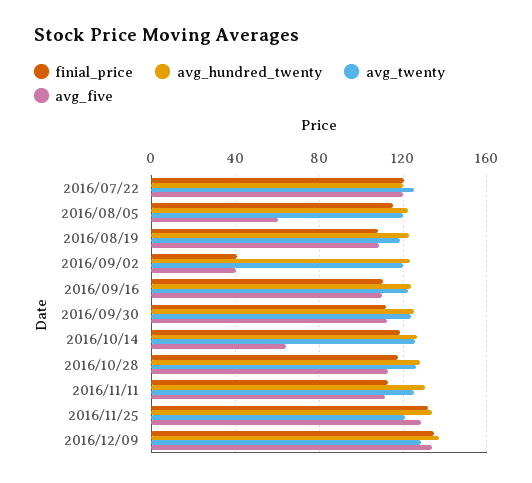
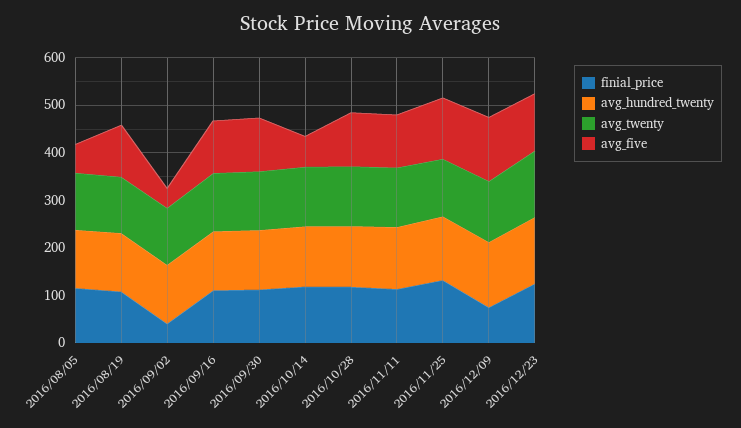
finial_price, 2016/07/22: 120 -> none
avg_hundred_twenty, 2016/07/22: 120 -> none
avg_twenty, 2016/07/22: 125 -> none
avg_five, 2016/07/22: 120 -> none
finial_price, 2016/12/09: 135 -> 80
finial_price, 2016/12/23: none -> 120
avg_hundred_twenty, 2016/12/23: none -> 140
avg_twenty, 2016/12/23: none -> 140
avg_five, 2016/12/23: none -> 120

